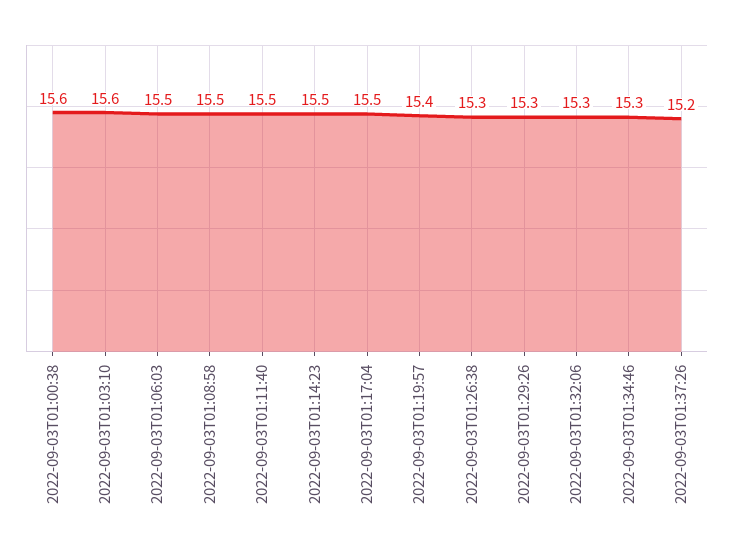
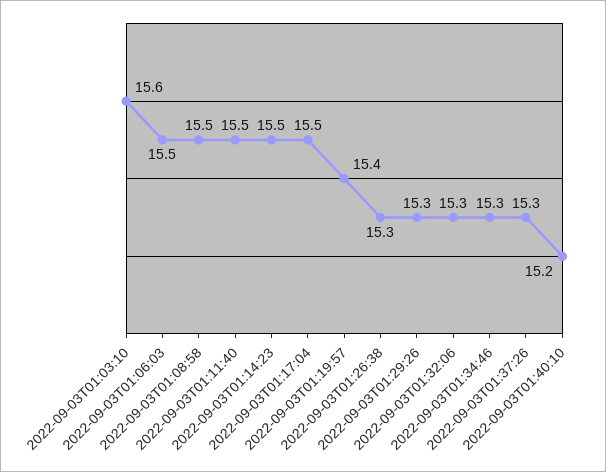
2022-09-03T01:00:38: 15.6 -> none
2022-09-03T01:37:26: 15.2 -> 15.3
2022-09-03T01:40:10: none -> 15.2

